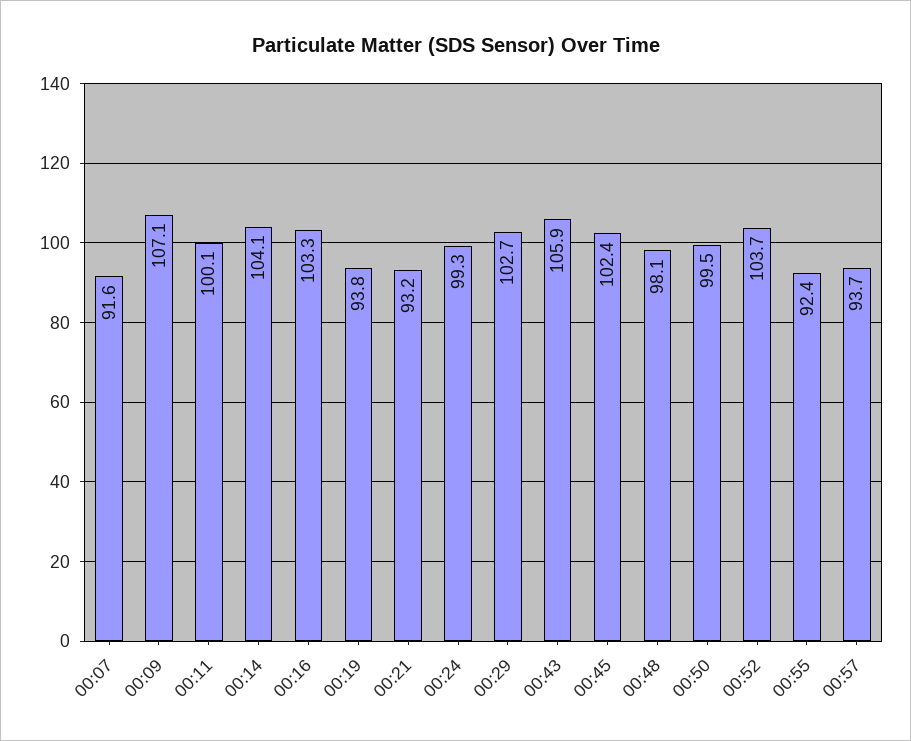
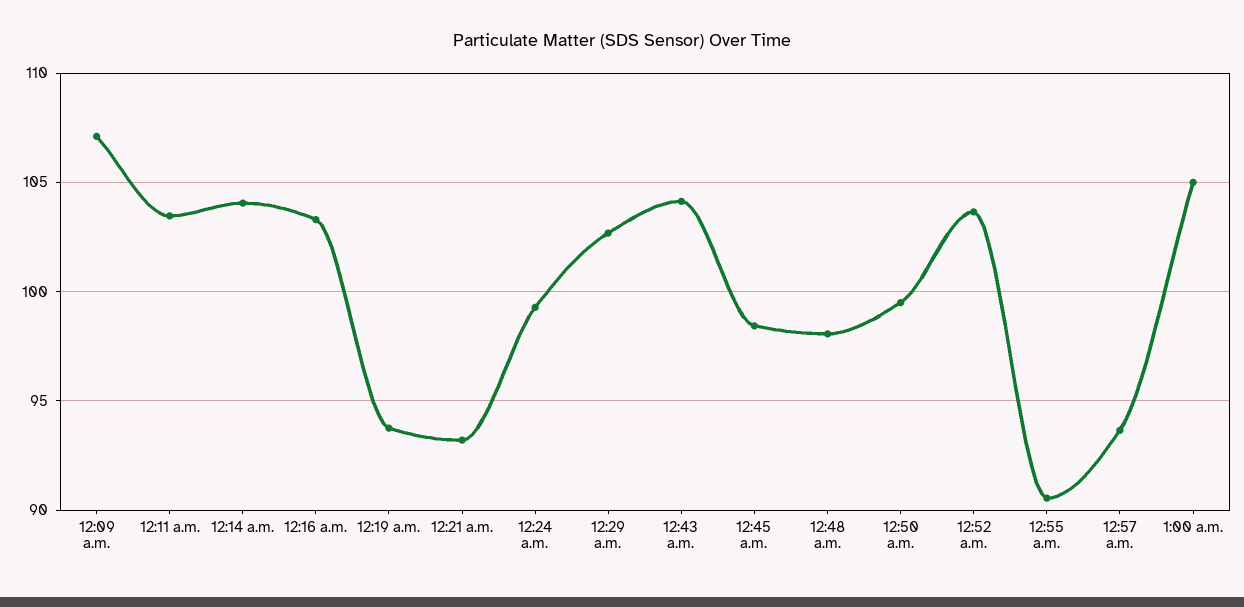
00:07: 91.6 -> none
00:11: 100.1 -> 103.5
00:43: 105.9 -> 104
00:45: 102.4 -> 98.5
00:55: 92.4 -> 90.5
1:00 a.m.: none -> 105

